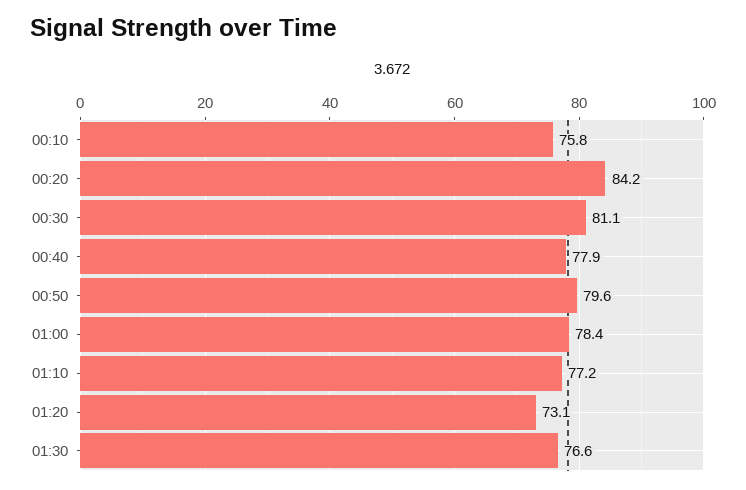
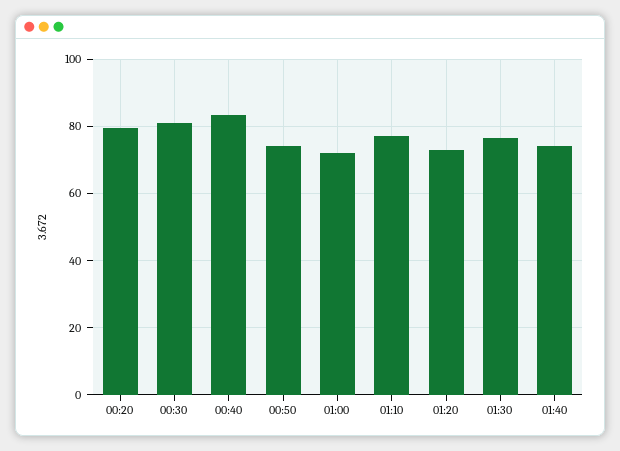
00:10: 75.8 -> none
00:20: 84.2 -> 80
00:40: 77.9 -> 84
00:50: 79.6 -> 74
01:00: 78.4 -> 72
01:40: none -> 74

